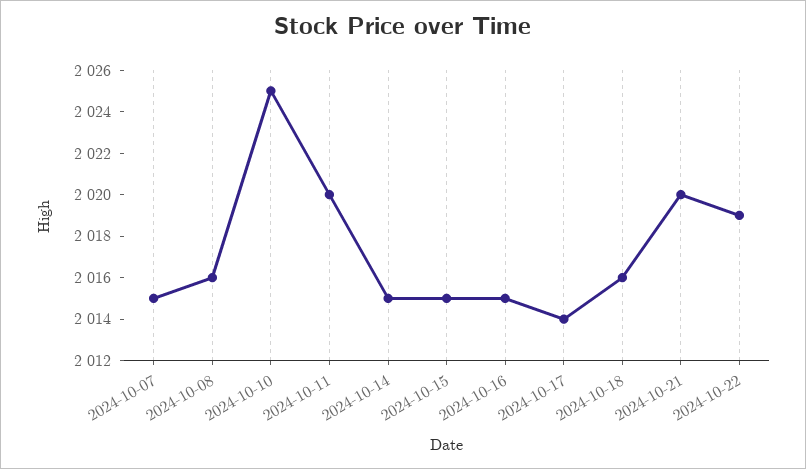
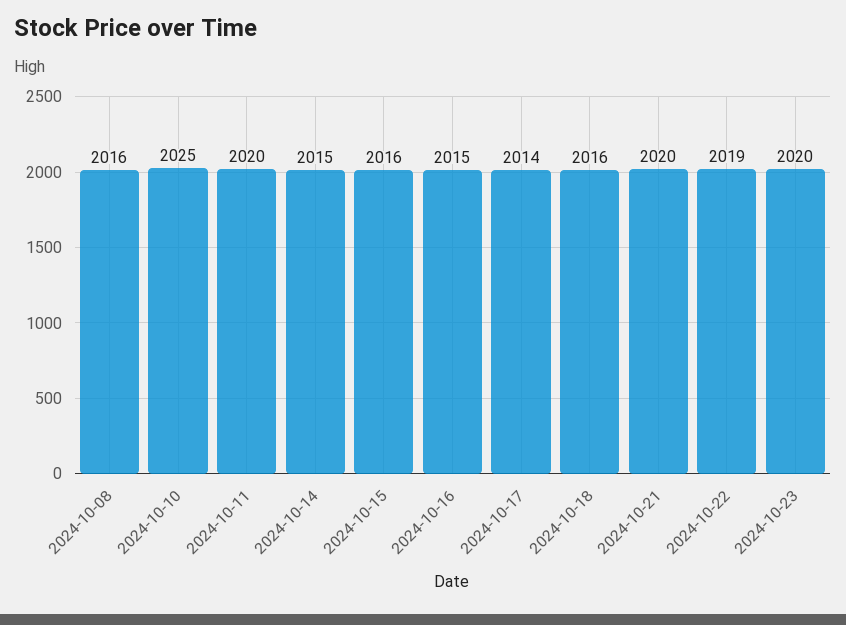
2024-10-07: 2015 -> none
2024-10-15: 2015 -> 2016
2024-10-23: none -> 2020

